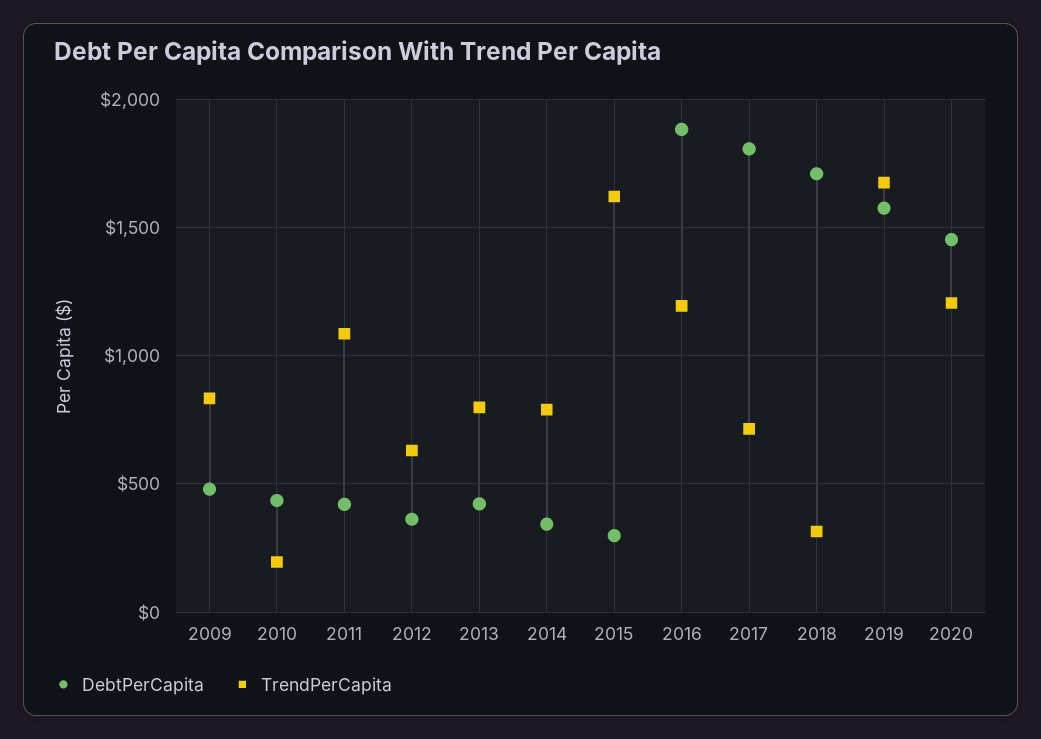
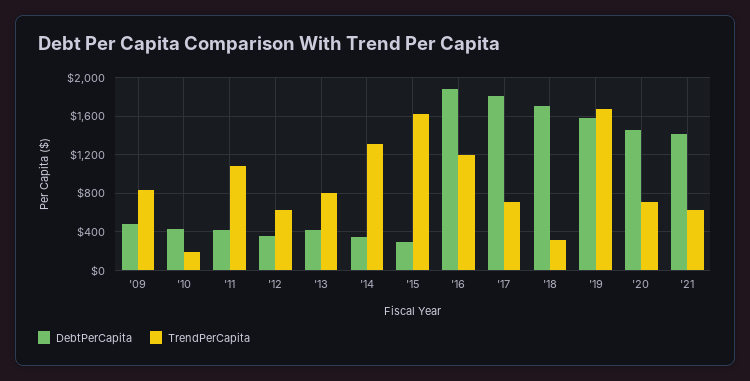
TrendPerCapita, 2014: 800 -> 1300
TrendPerCapita, 2020: 1200 -> 700
DebtPerCapita, '21: none -> 1400
TrendPerCapita, '21: none -> 600

